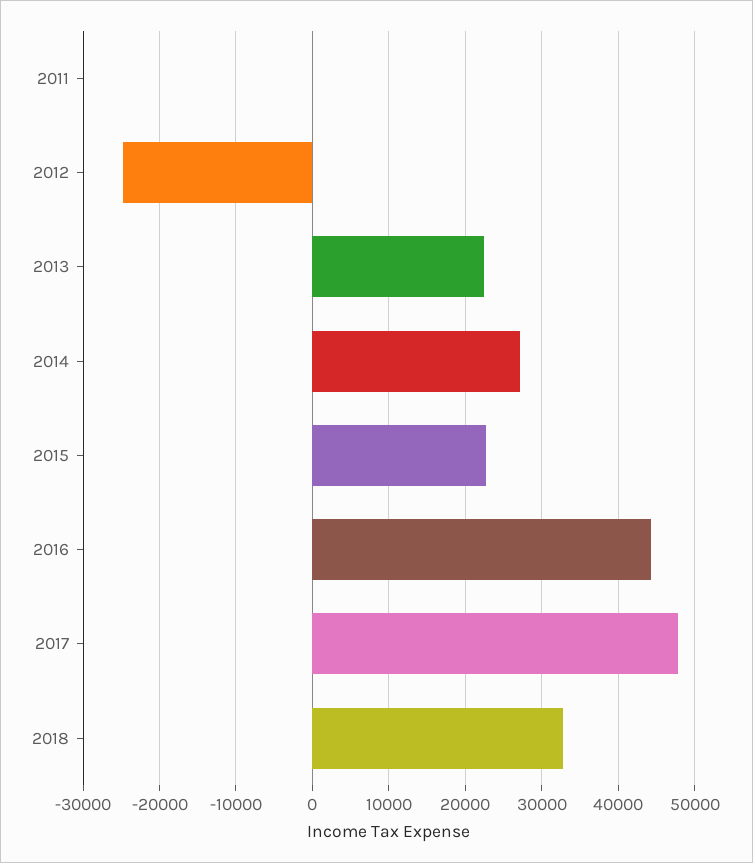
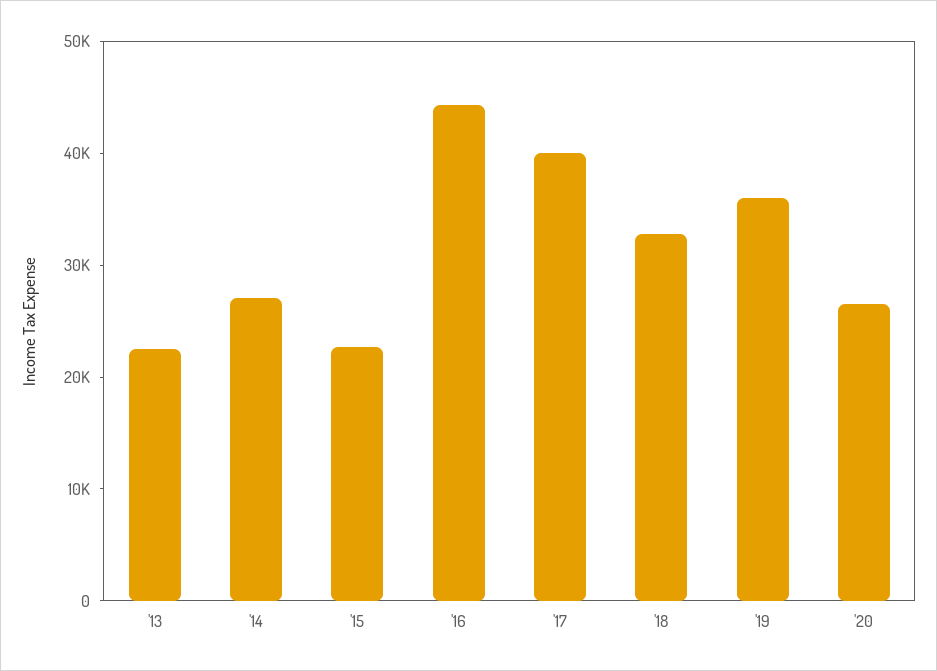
2011: 0 -> none
2012: -25000 -> none
2017: 48000 -> 40000
'19: none -> 36000
'20: none -> 26000

